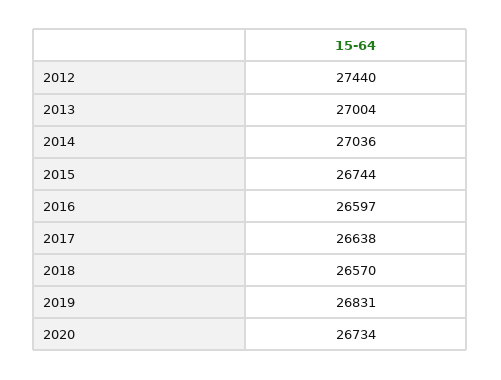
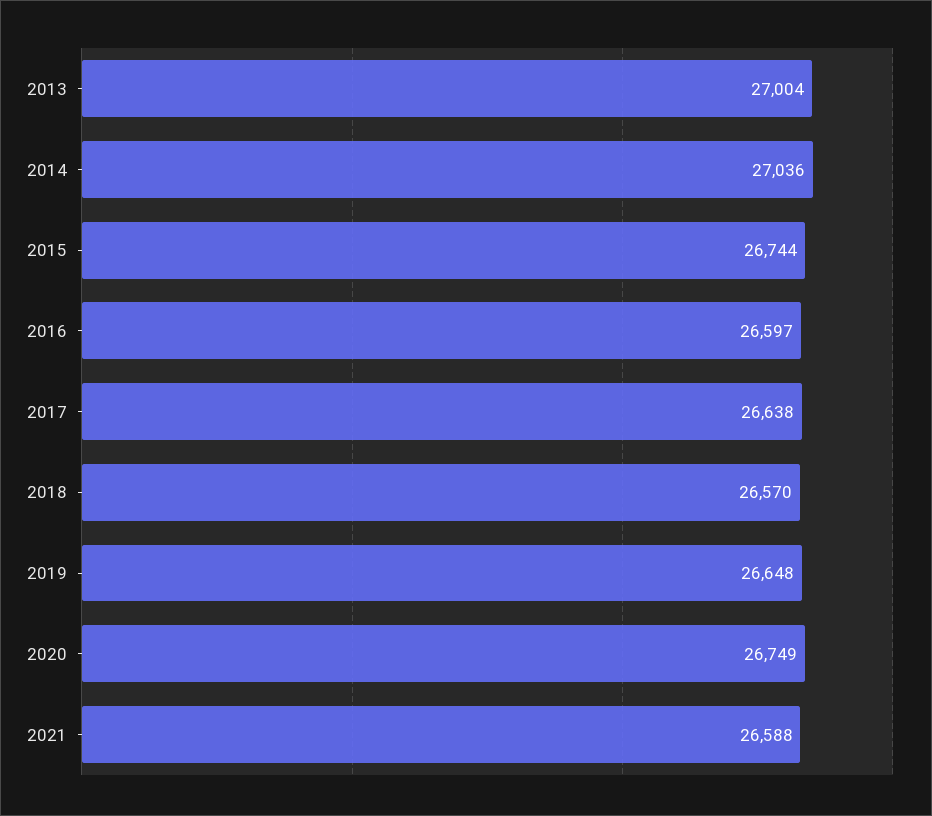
2012: 27440 -> none
2019: 26831 -> 26648
2020: 26734 -> 26749
2021: none -> 26588

